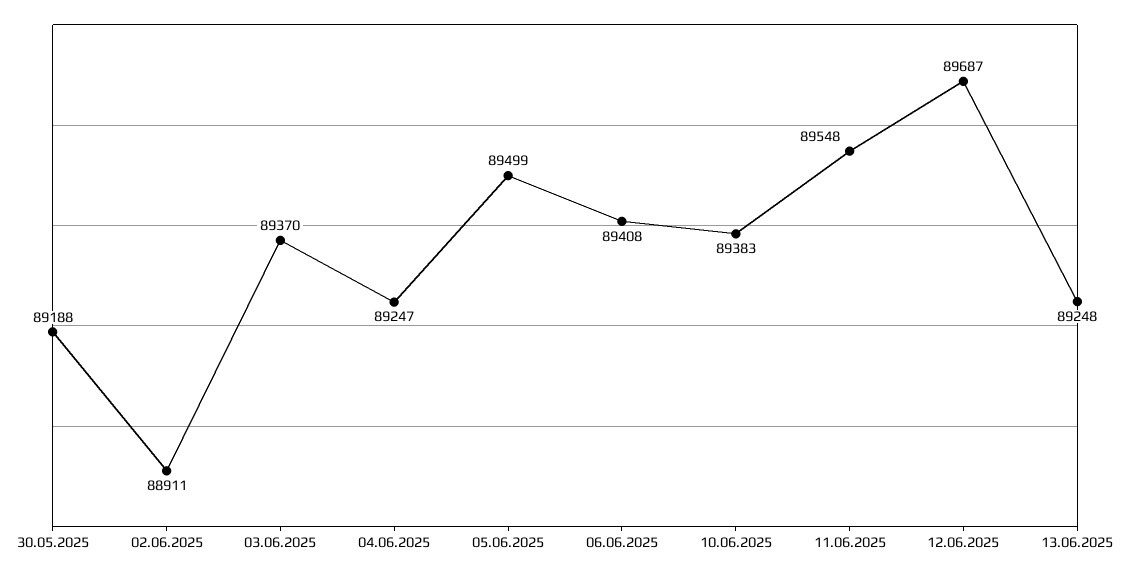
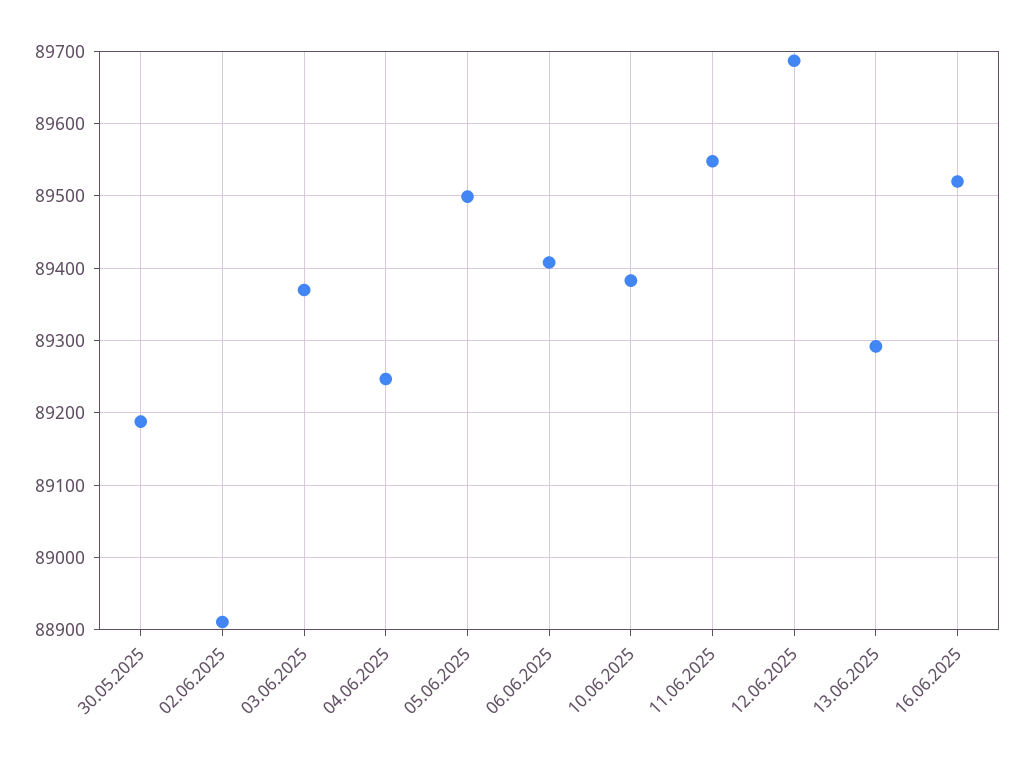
13.06.2025: 89248 -> 89290
16.06.2025: none -> 89520

